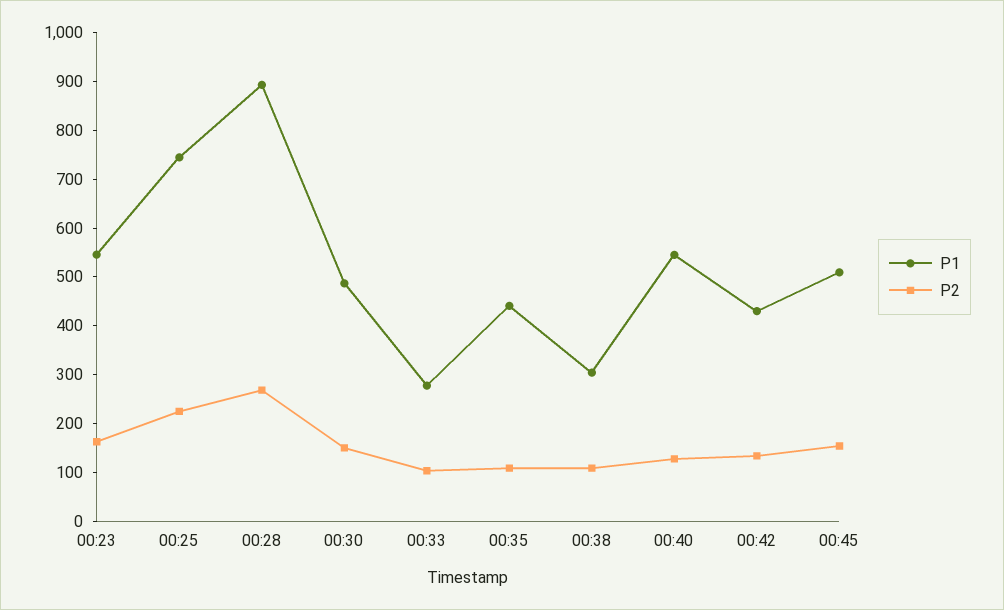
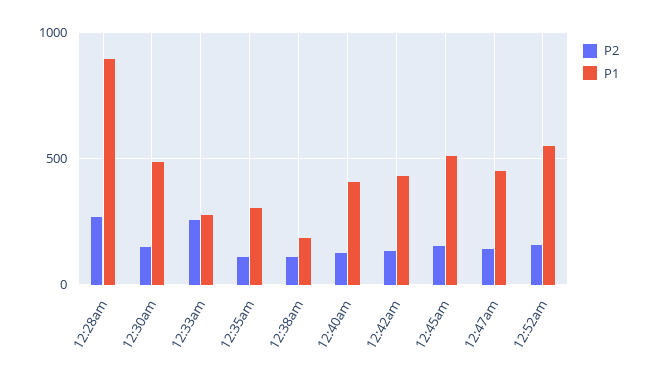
P1, 00:23: 540 -> none
P2, 00:23: 160 -> none
P1, 00:25: 740 -> none
P2, 00:25: 220 -> none
P2, 00:33: 100 -> 250
P1, 00:35: 440 -> 300
P1, 00:38: 300 -> 200
P1, 00:40: 540 -> 400
P2, 12:47am: none -> 150
P1, 12:47am: none -> 450
P2, 12:52am: none -> 150
P1, 12:52am: none -> 550

